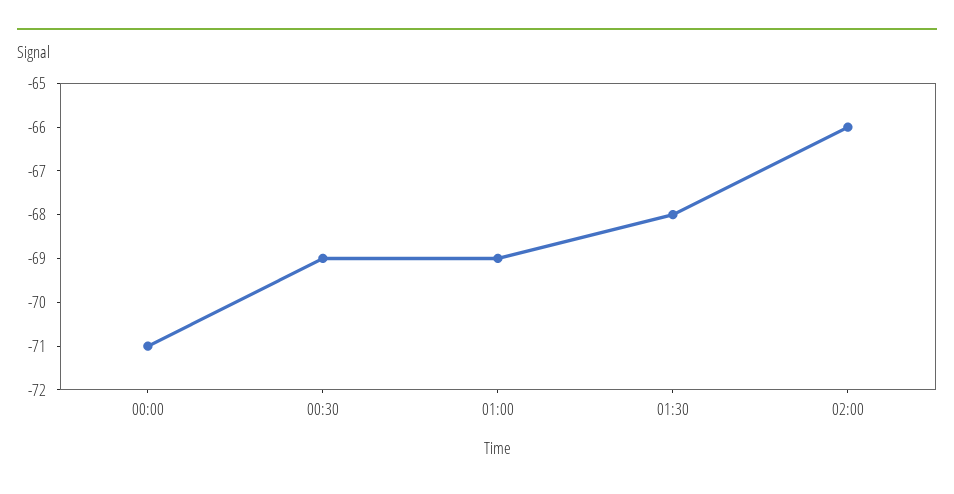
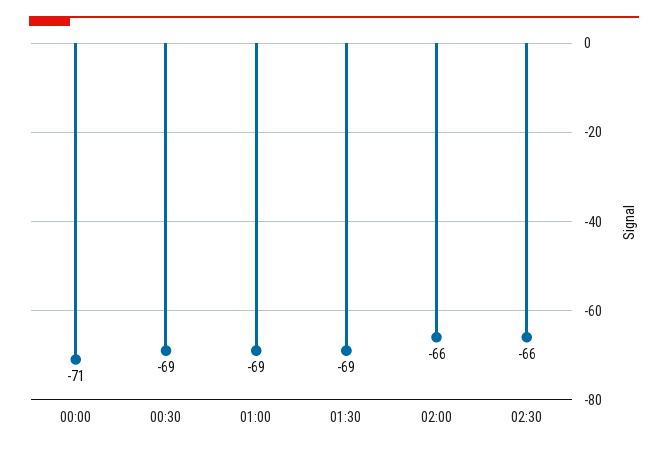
01:30: -68 -> -69
02:30: none -> -66

